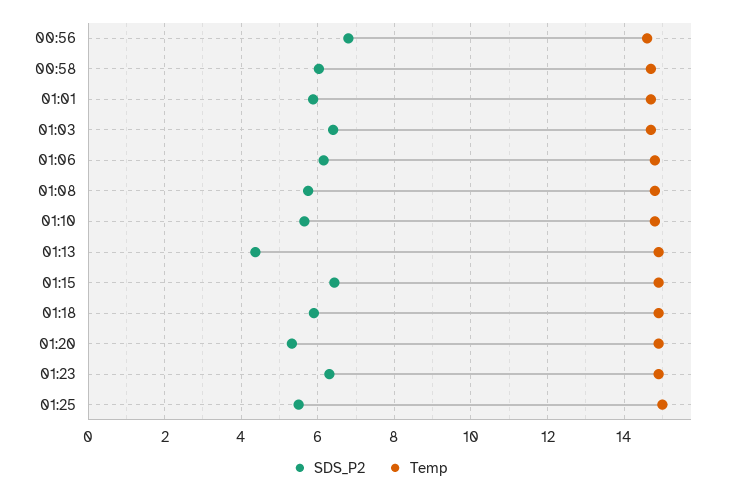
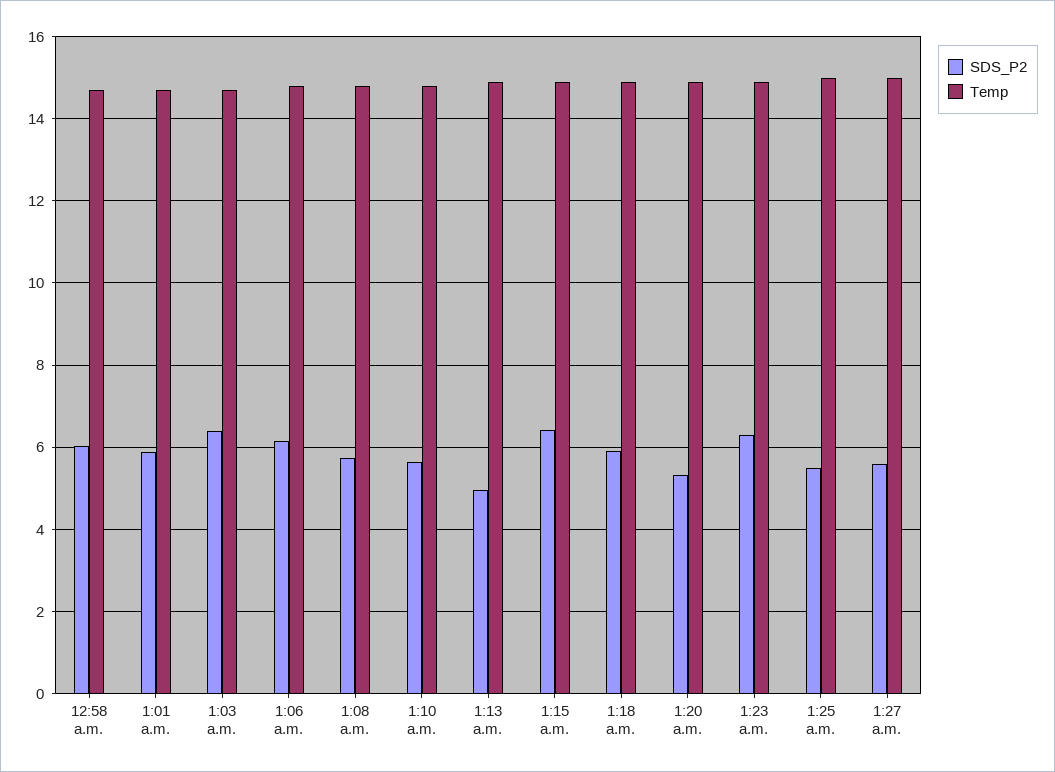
SDS_P2, 00:56: 6.8 -> none
Temp, 00:56: 14.6 -> none
SDS_P2, 01:13: 4.4 -> 5
SDS_P2, 1:27 a.m.: none -> 5.6
Temp, 1:27 a.m.: none -> 15

